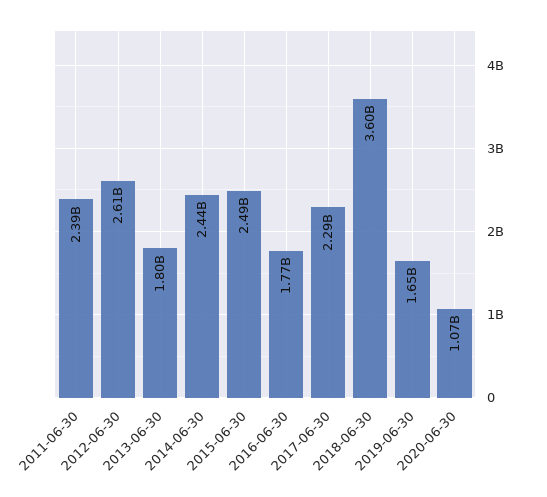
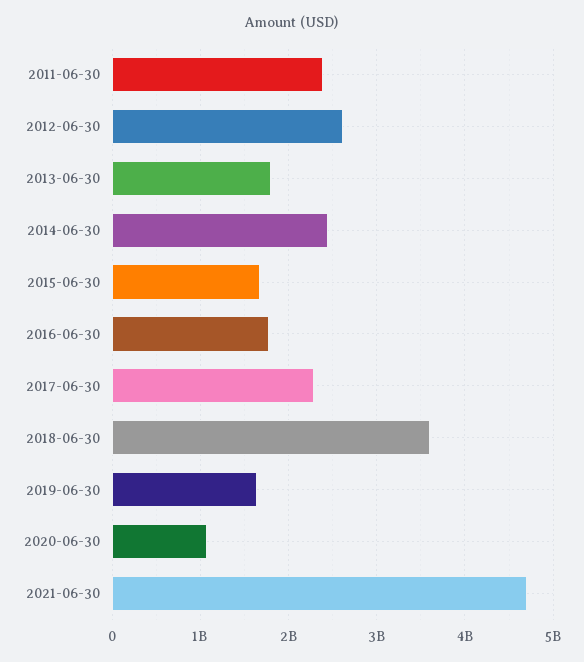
2015-06-30: 2490000000 -> 1700000000
2021-06-30: none -> 4700000000

